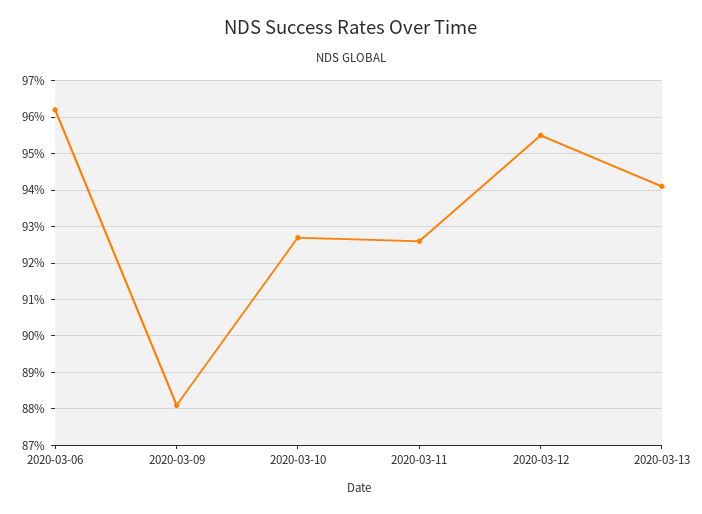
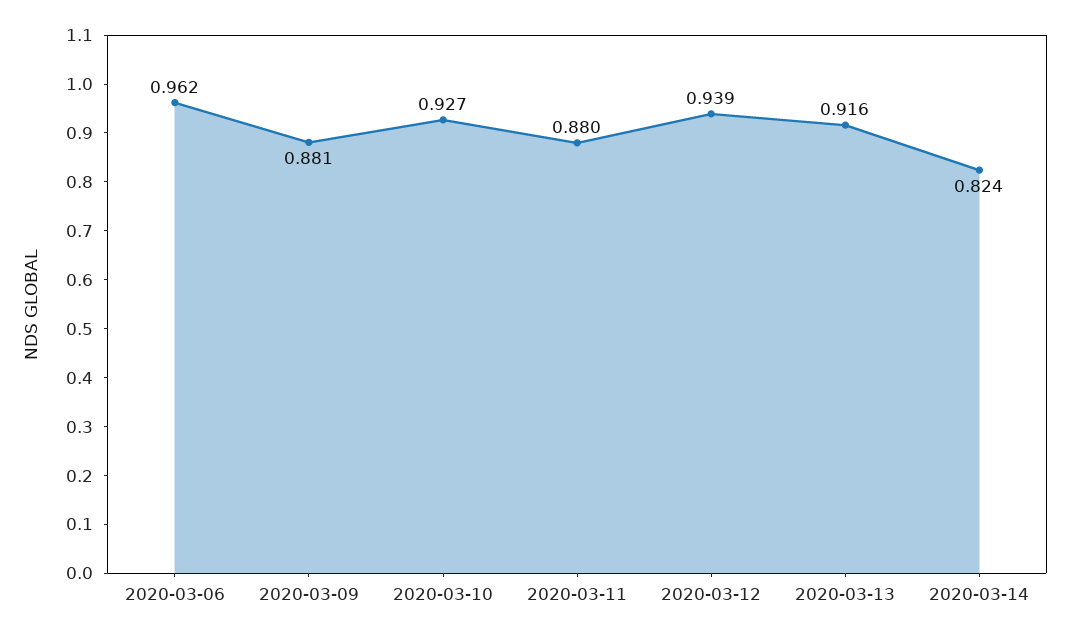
2020-03-11: 0.925 -> 0.88
2020-03-12: 0.955 -> 0.939
2020-03-13: 0.94 -> 0.916
2020-03-14: none -> 0.824

